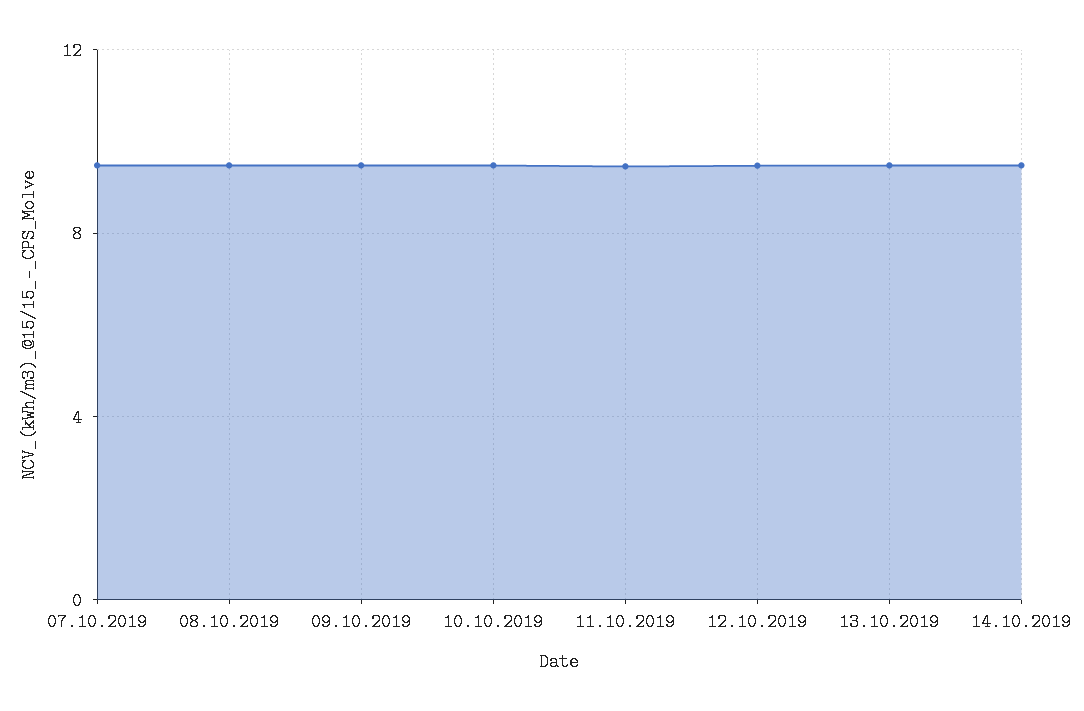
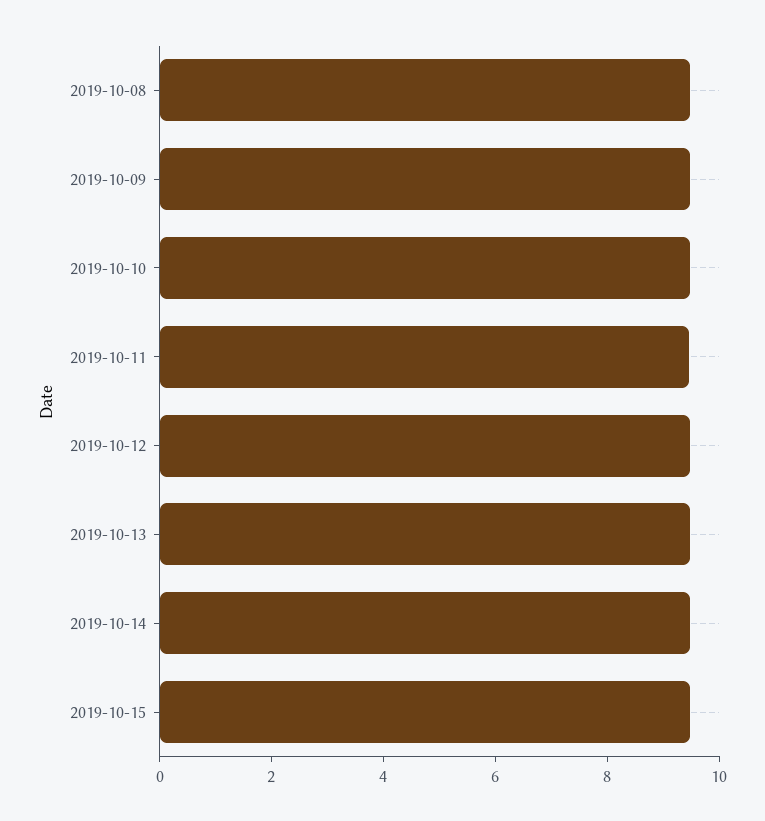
07.10.2019: 9.5 -> none
2019-10-15: none -> 9.5

